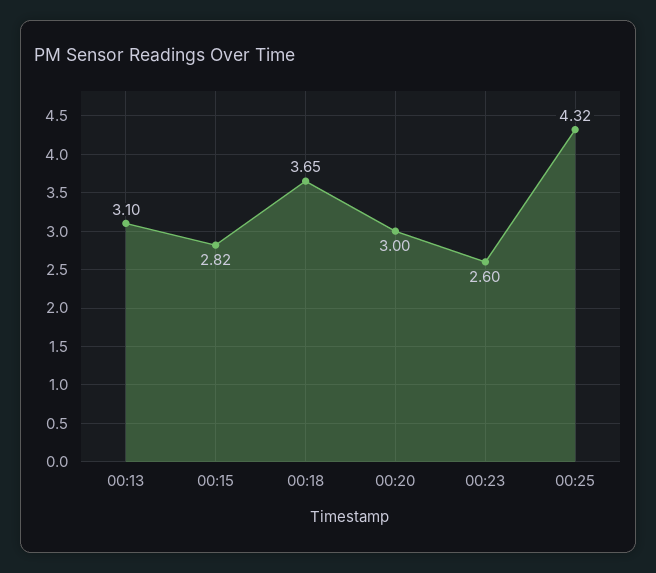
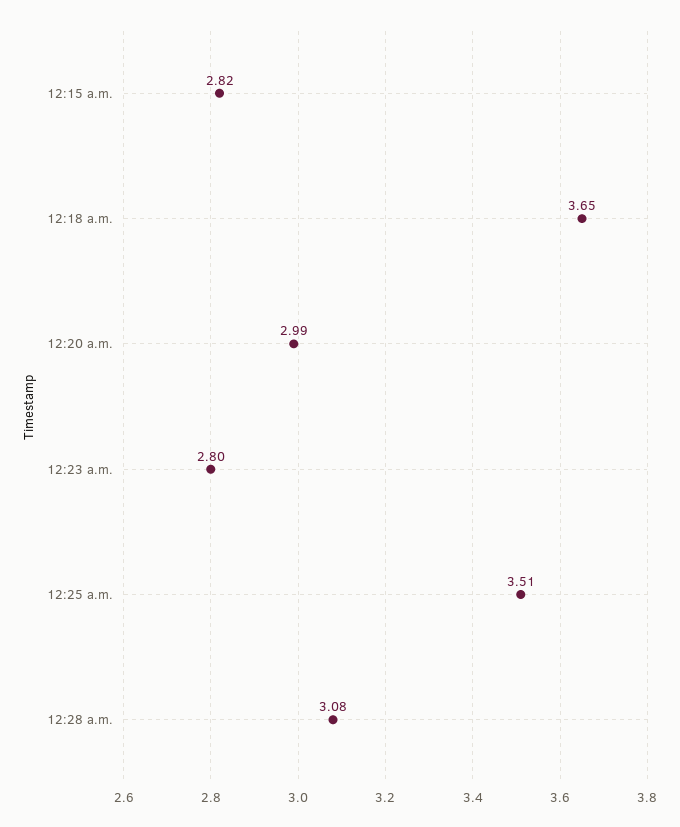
00:13: 3.1 -> none
00:20: 3 -> 2.99
00:23: 2.6 -> 2.8
00:25: 4.32 -> 3.51
12:28 a.m.: none -> 3.08

